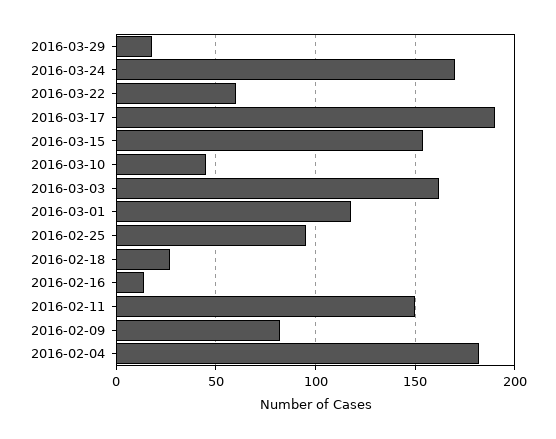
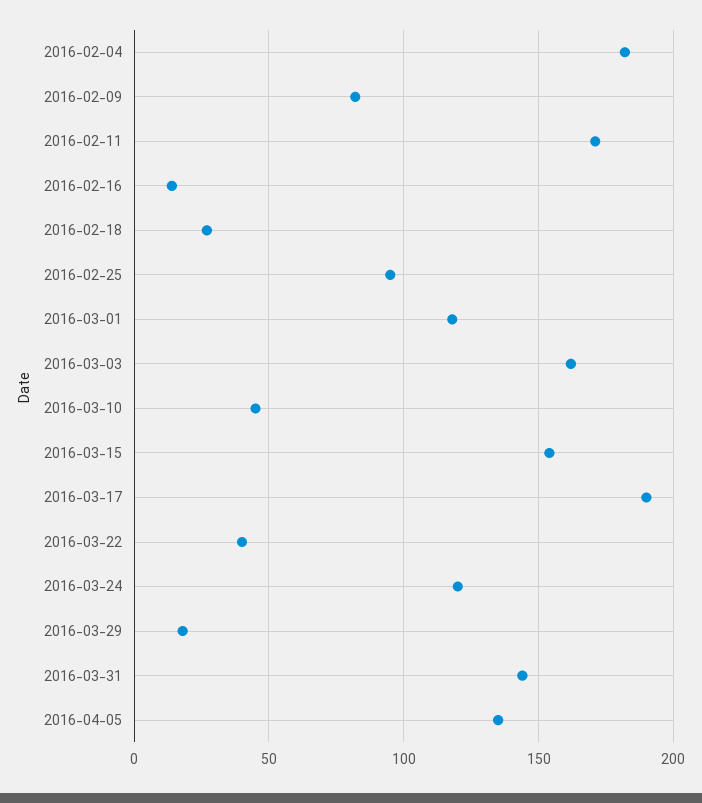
2016-03-24: 170 -> 120
2016-03-22: 60 -> 40
2016-02-11: 150 -> 170
2016-03-31: none -> 145
2016-04-05: none -> 135

